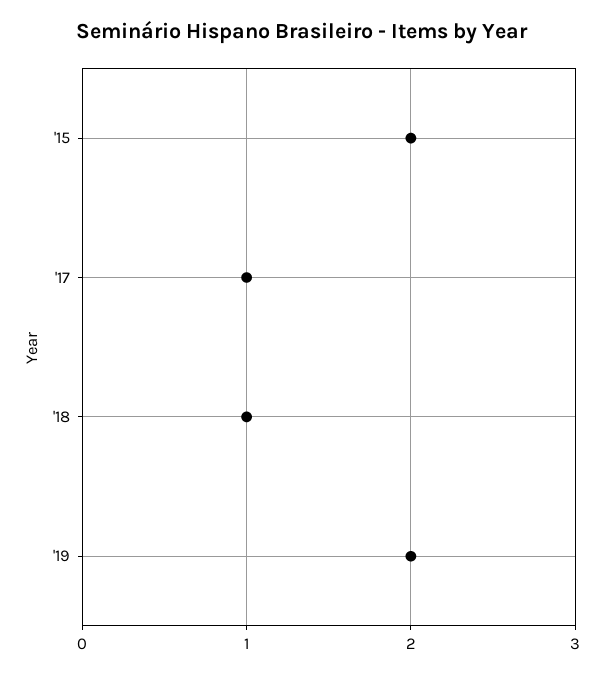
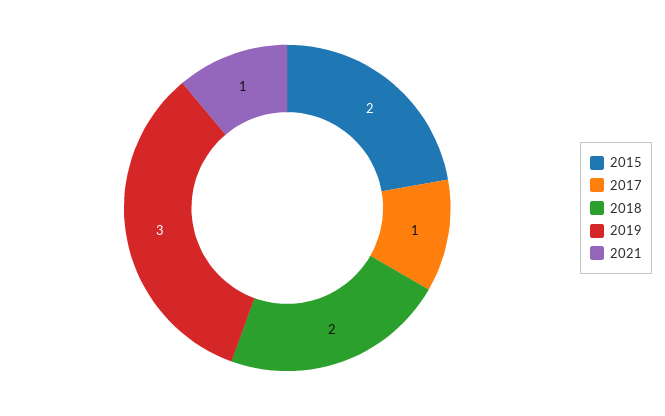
'18: 1 -> 2
'19: 2 -> 3
2021: none -> 1

